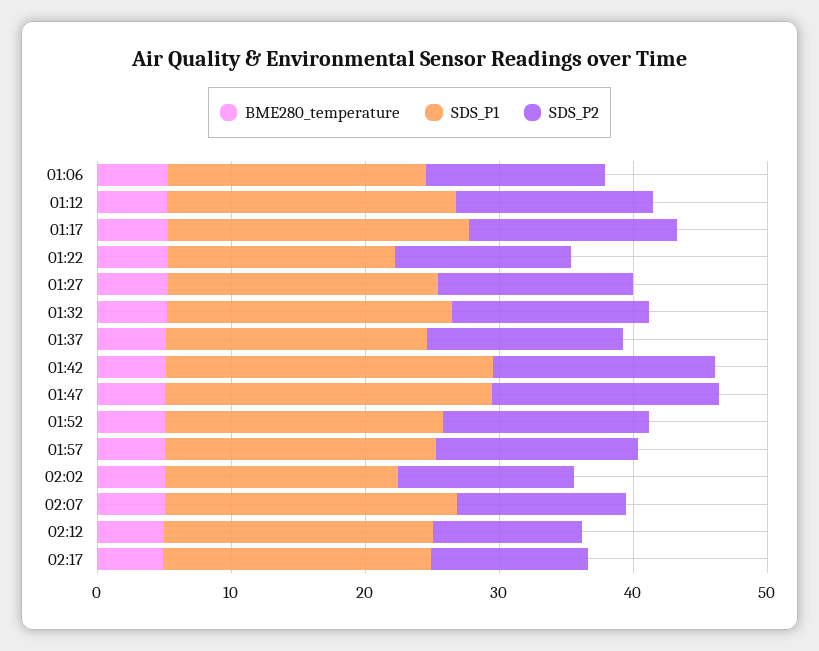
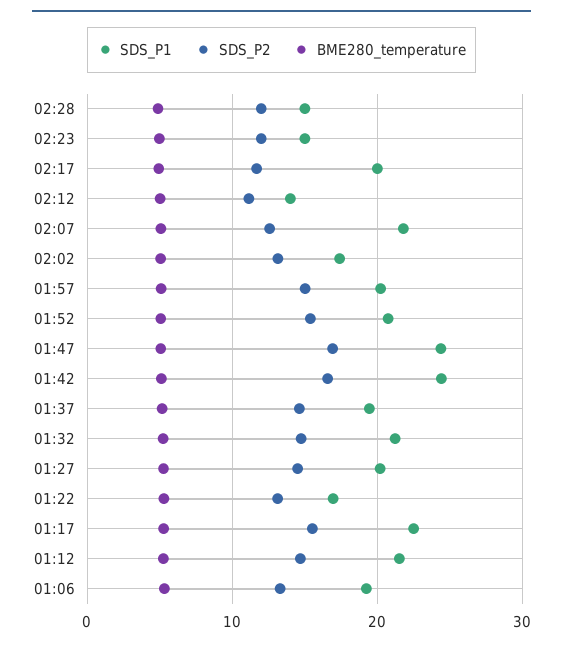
SDS_P1, 02:12: 20 -> 14
SDS_P1, 02:28: none -> 15
SDS_P2, 02:28: none -> 12
BME280_temperature, 02:28: none -> 5
SDS_P1, 02:23: none -> 15
SDS_P2, 02:23: none -> 12
BME280_temperature, 02:23: none -> 5

